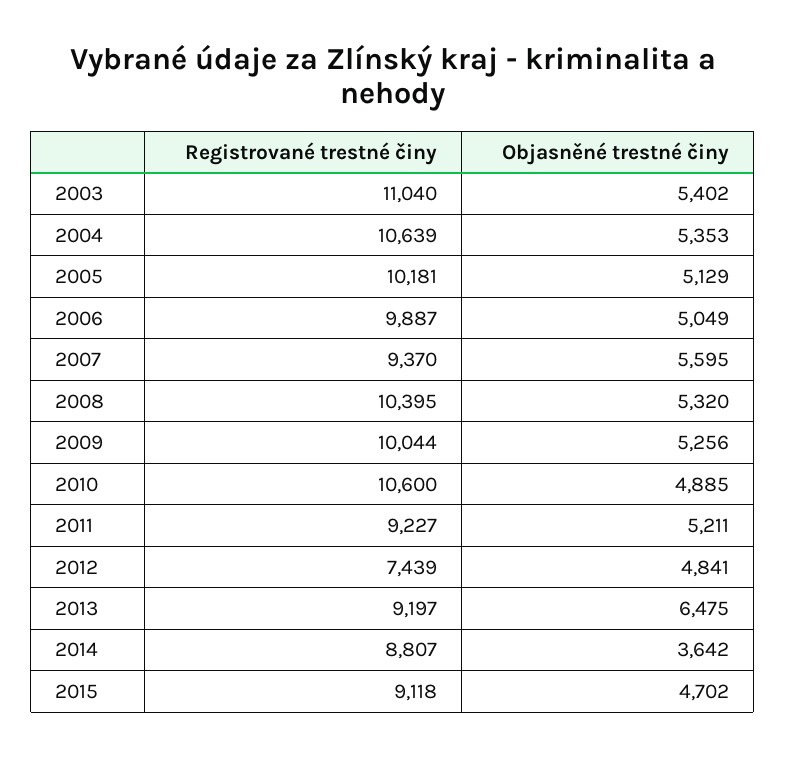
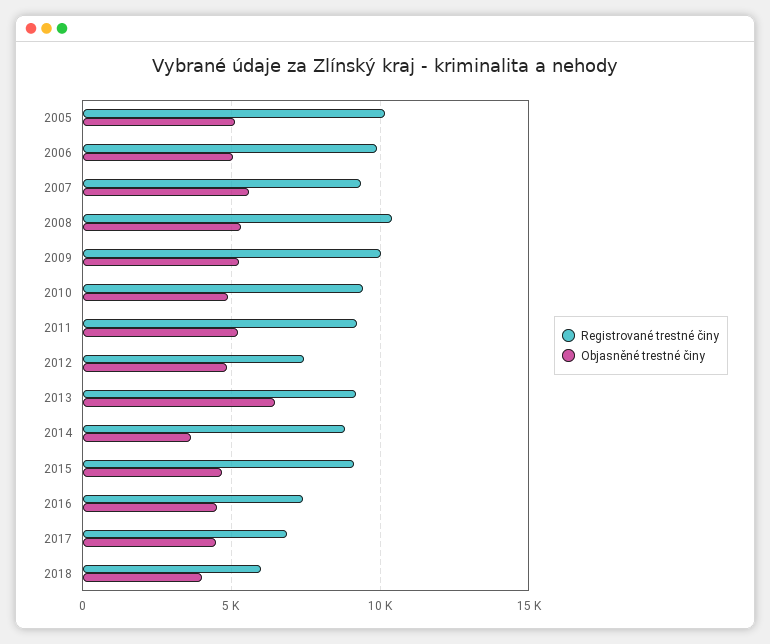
Registrované trestné činy, 2003: 11040 -> none
Objasněné trestné činy, 2003: 5402 -> none
Registrované trestné činy, 2004: 10639 -> none
Objasněné trestné činy, 2004: 5353 -> none
Registrované trestné činy, 2010: 10600 -> 9500
Registrované trestné činy, 2016: none -> 7500
Objasněné trestné činy, 2016: none -> 4500
Registrované trestné činy, 2017: none -> 7000
Objasněné trestné činy, 2017: none -> 4500
Registrované trestné činy, 2018: none -> 6000
Objasněné trestné činy, 2018: none -> 4000

